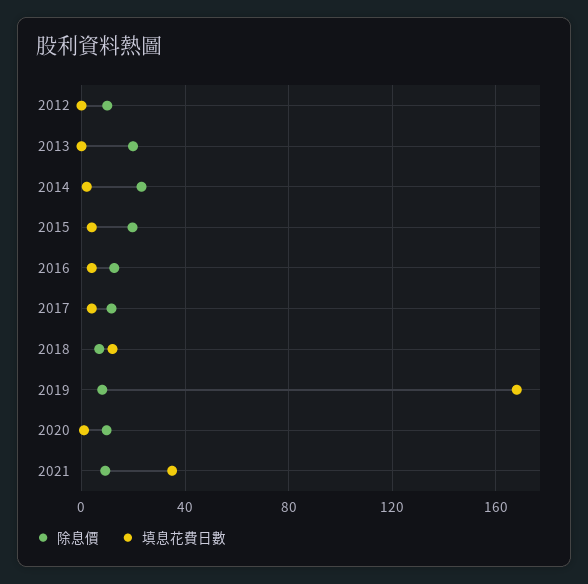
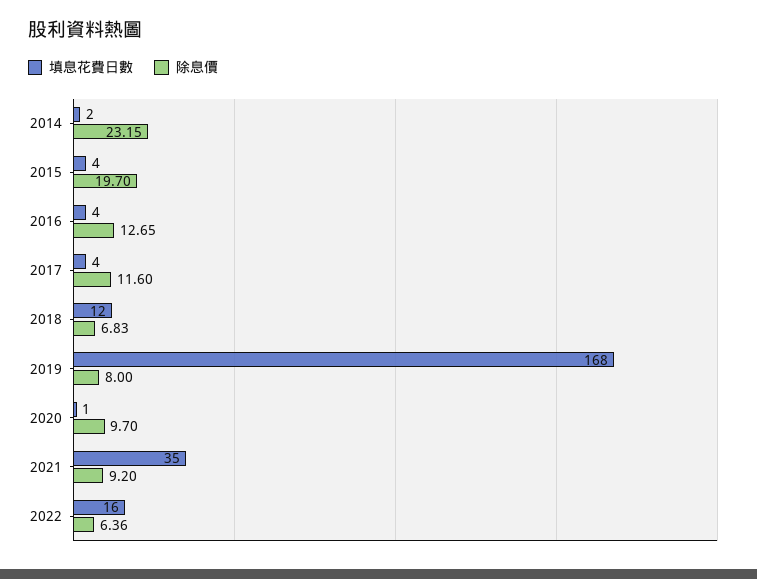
除息價, 2012: 10 -> none
填息花費日數, 2012: 0 -> none
除息價, 2013: 20 -> none
填息花費日數, 2013: 0 -> none
填息花費日數, 2022: none -> 16
除息價, 2022: none -> 6.36

